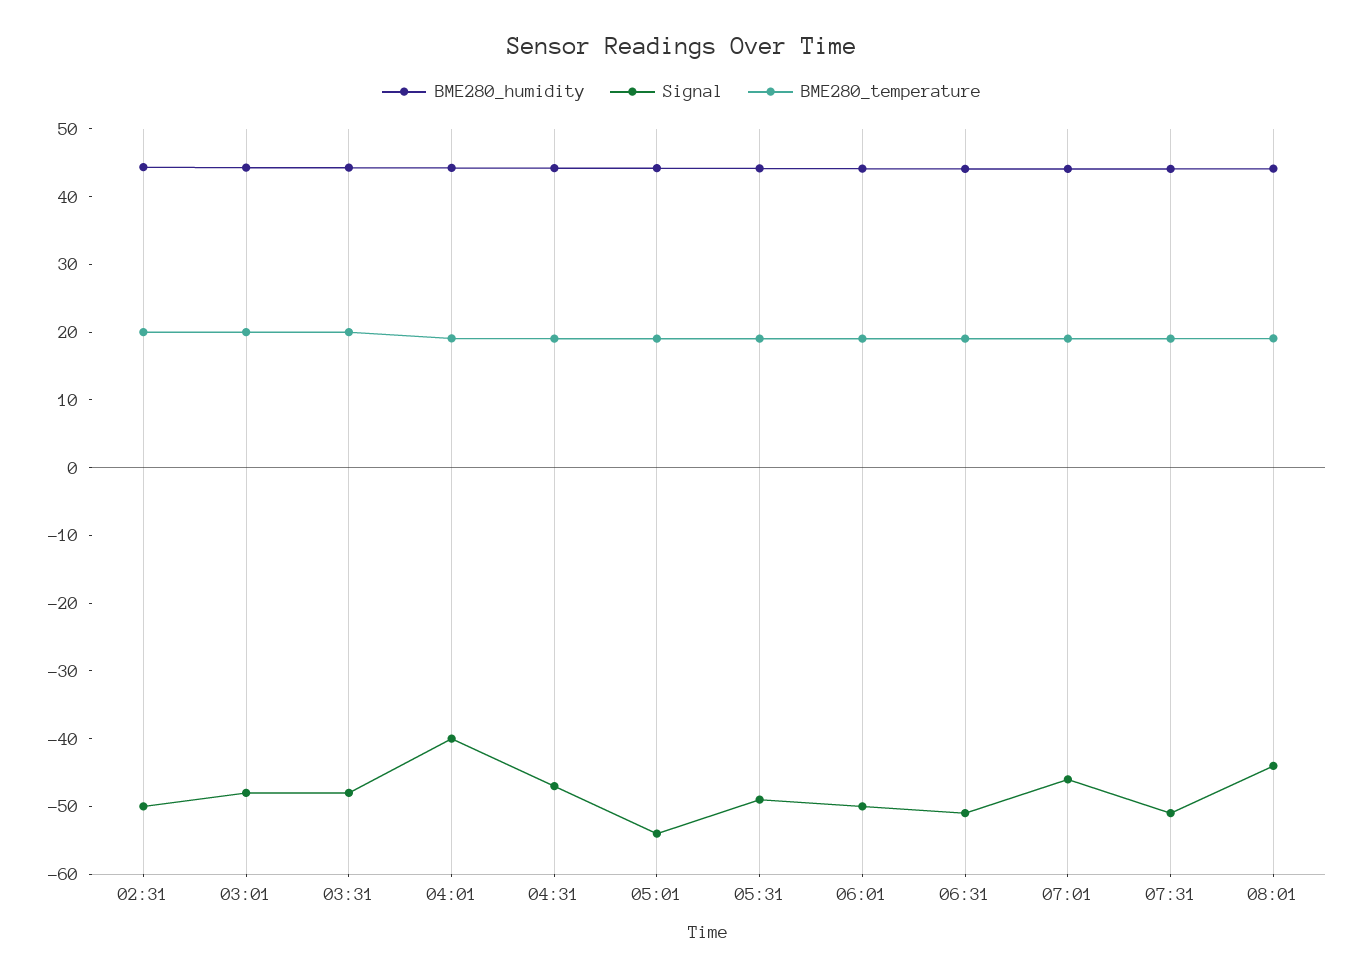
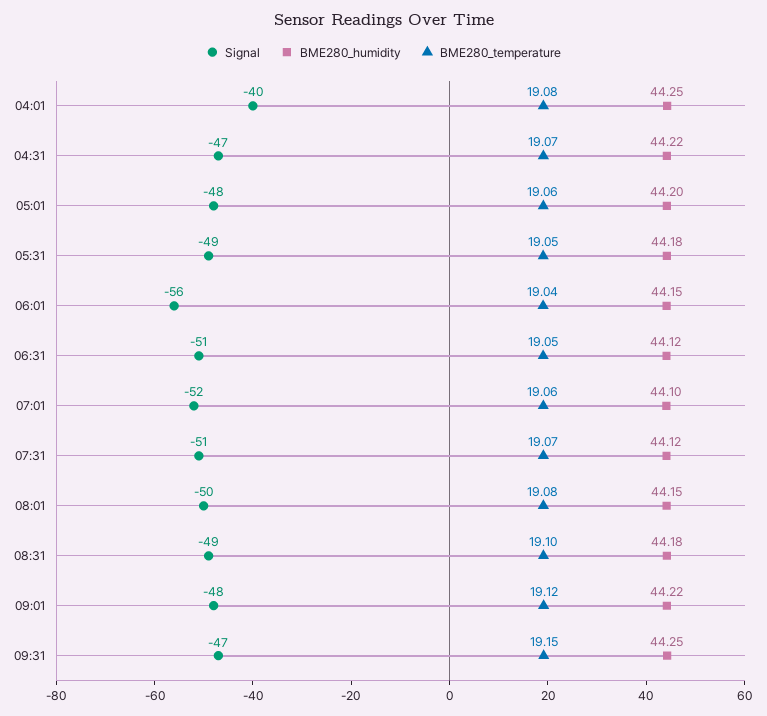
BME280_humidity, 02:31: 44 -> none
Signal, 02:31: -50 -> none
BME280_temperature, 02:31: 20 -> none
BME280_humidity, 03:01: 44 -> none
Signal, 03:01: -48 -> none
BME280_temperature, 03:01: 20 -> none
BME280_humidity, 03:31: 44 -> none
Signal, 03:31: -48 -> none
BME280_temperature, 03:31: 20 -> none
Signal, 05:01: -54 -> -48
Signal, 06:01: -50 -> -56
Signal, 07:01: -46 -> -52
Signal, 08:01: -44 -> -50
Signal, 08:31: none -> -49
BME280_humidity, 08:31: none -> 44.18
BME280_temperature, 08:31: none -> 19.1
Signal, 09:01: none -> -48
BME280_humidity, 09:01: none -> 44.22
BME280_temperature, 09:01: none -> 19.12
Signal, 09:31: none -> -47
BME280_humidity, 09:31: none -> 44.25
BME280_temperature, 09:31: none -> 19.15

